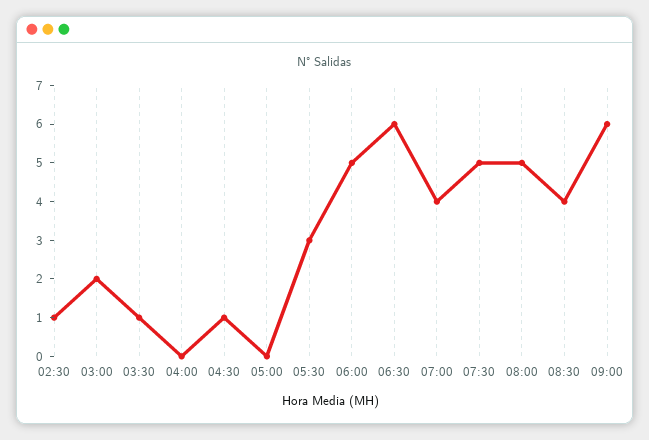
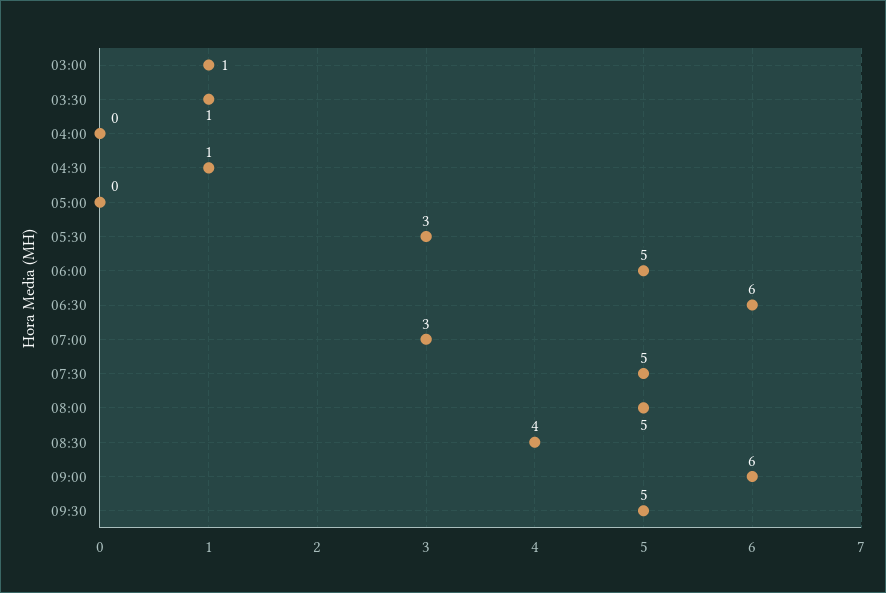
02:30: 1 -> none
03:00: 2 -> 1
07:00: 4 -> 3
09:30: none -> 5

